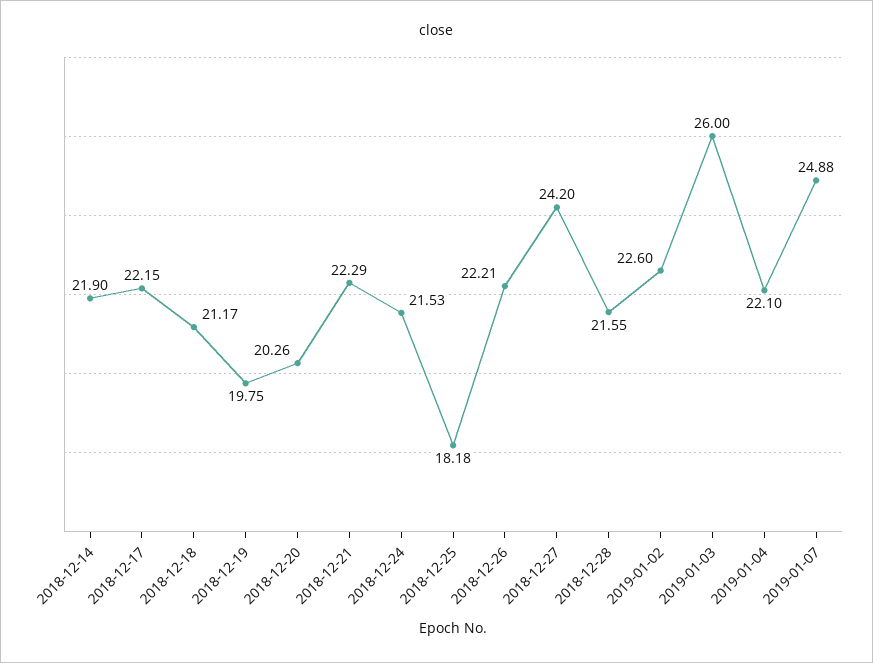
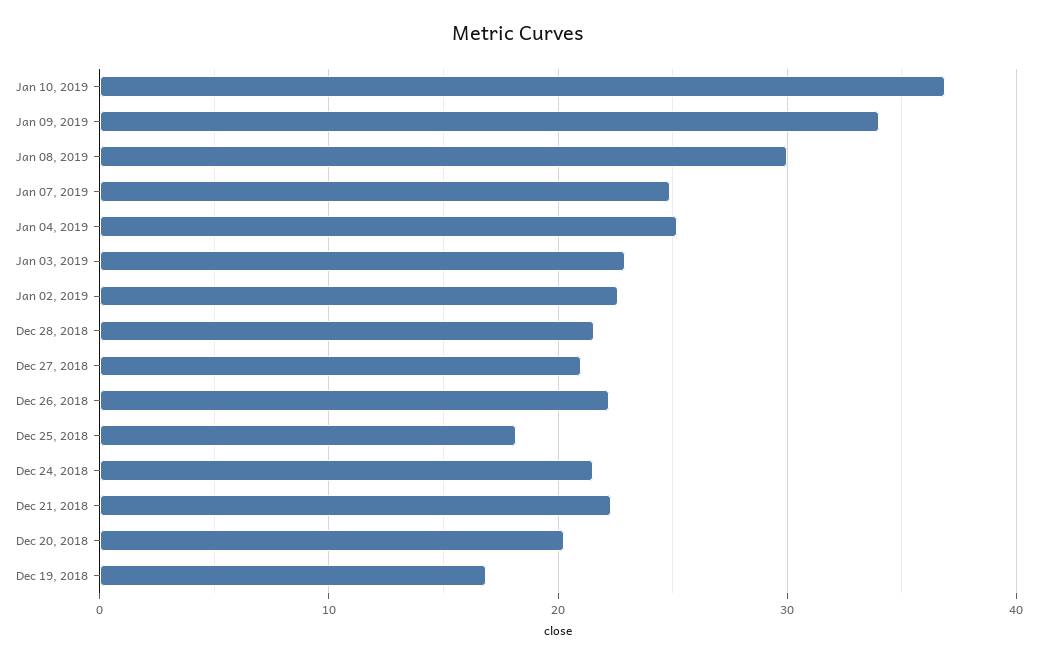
2018-12-14: 21.9 -> none
2018-12-17: 22.15 -> none
2018-12-18: 21.17 -> none
2018-12-19: 19.75 -> 17
2018-12-27: 24.2 -> 21
2019-01-03: 26 -> 23
2019-01-04: 22.1 -> 25
Jan 10, 2019: none -> 37
Jan 09, 2019: none -> 34
Jan 08, 2019: none -> 30

